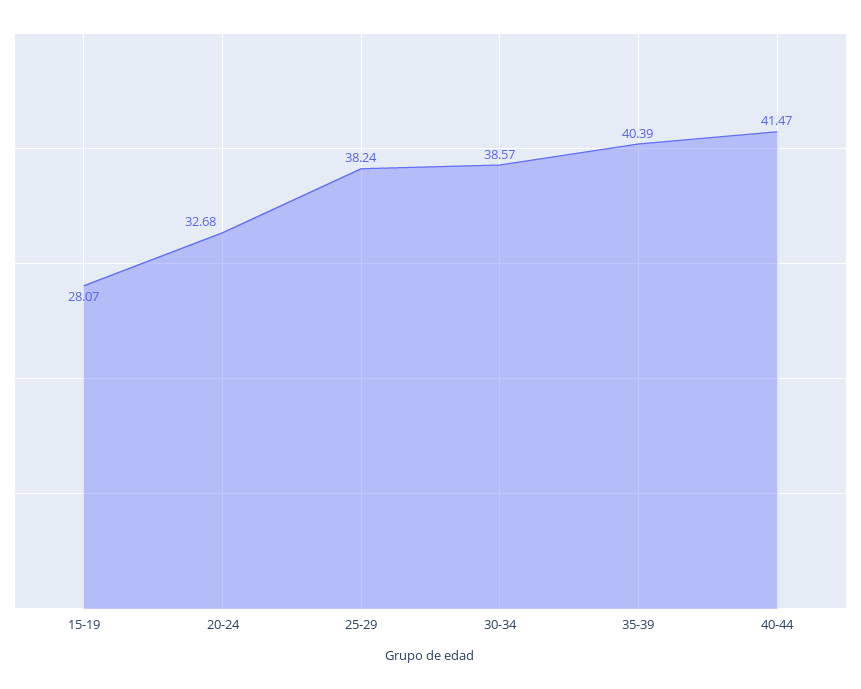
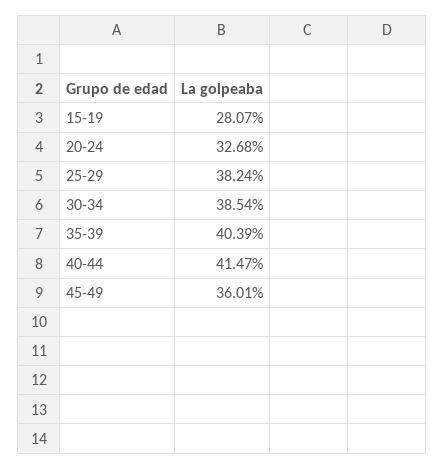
30-34: 38.57 -> 38.54
45-49: none -> 36.01

